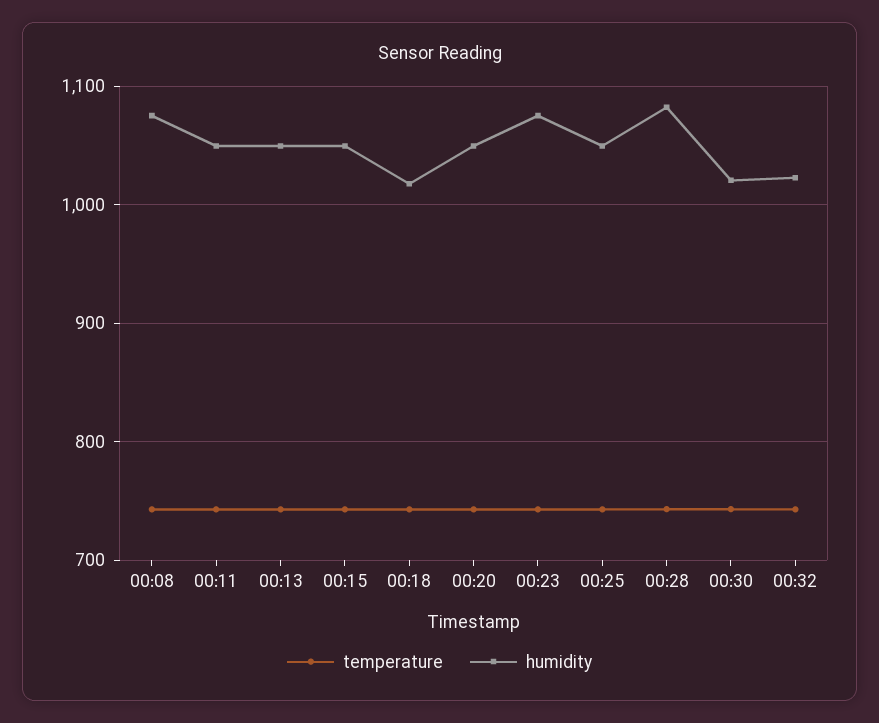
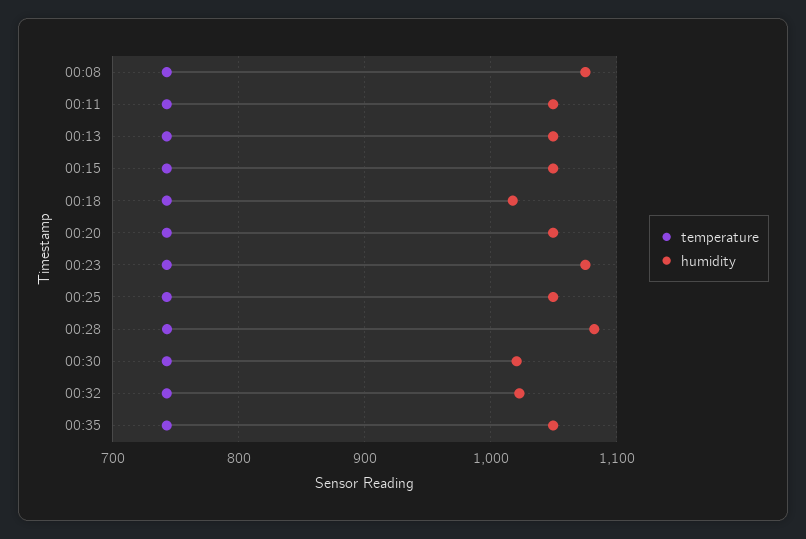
temperature, 00:35: none -> 740
humidity, 00:35: none -> 1050

